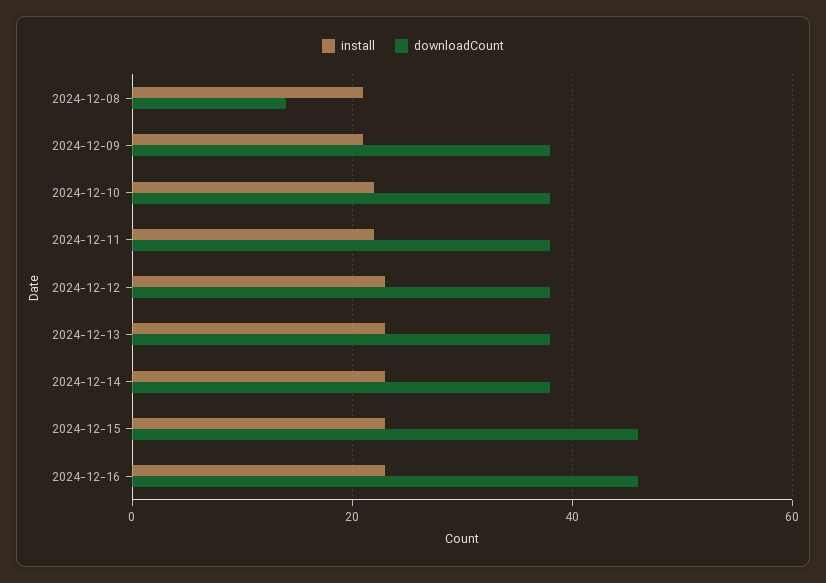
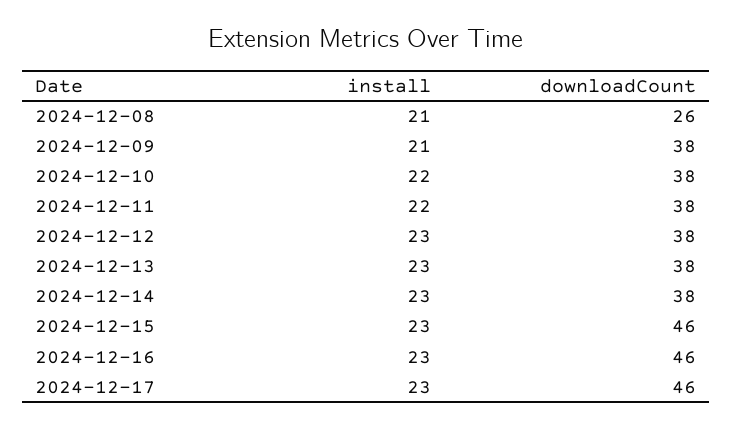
downloadCount, 2024-12-08: 15 -> 26
install, 2024-12-17: none -> 23
downloadCount, 2024-12-17: none -> 46

